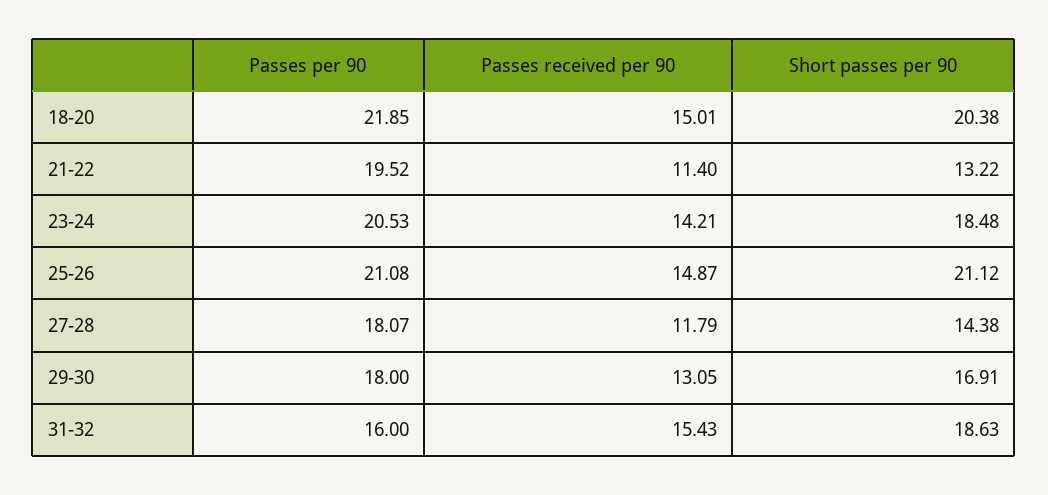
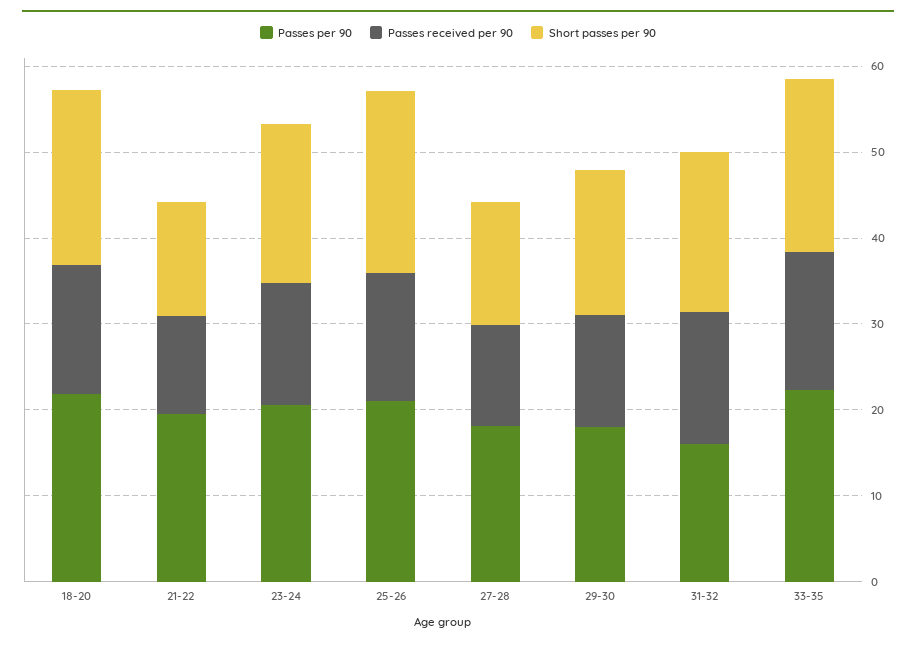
Passes per 90, 33-35: none -> 22
Passes received per 90, 33-35: none -> 16
Short passes per 90, 33-35: none -> 20

